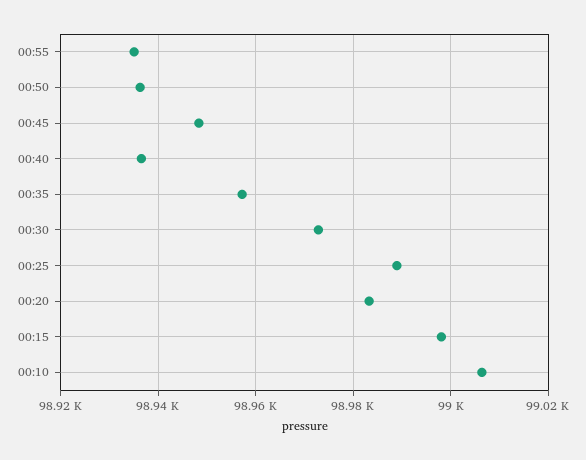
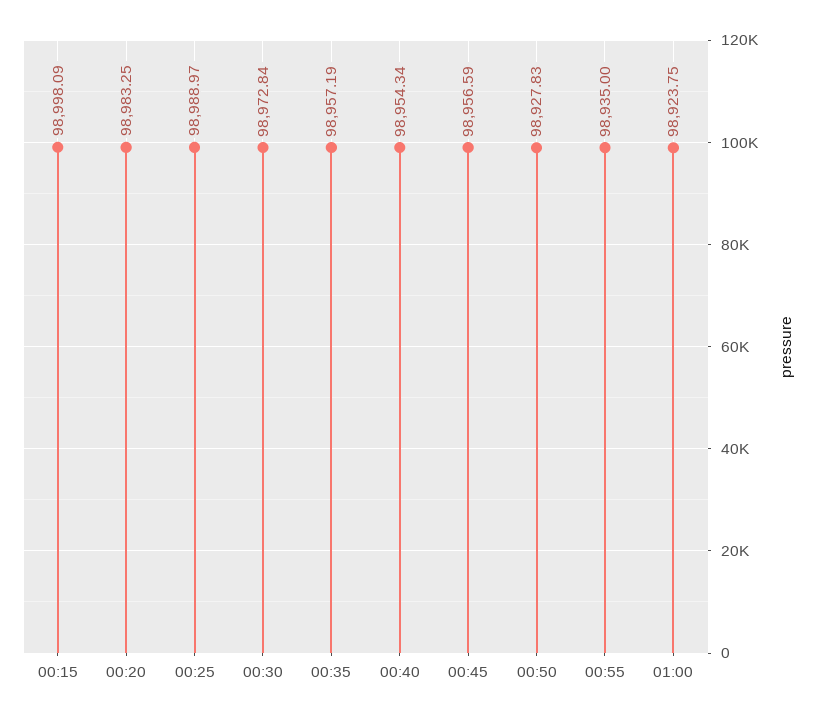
00:50: 98936 -> 98927.83
00:45: 98948 -> 98956.59
00:40: 98936 -> 98954.34
00:10: 99006 -> none
01:00: none -> 98923.75

